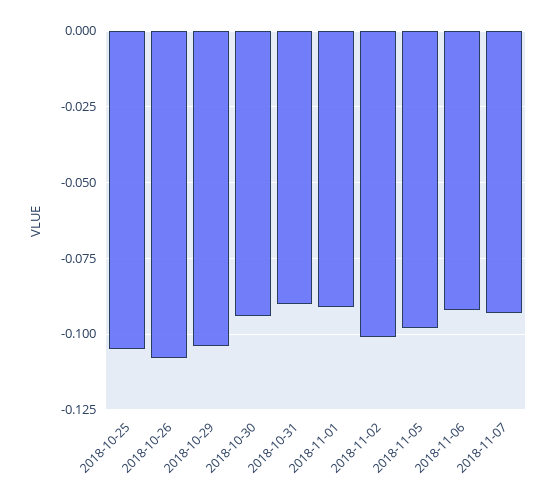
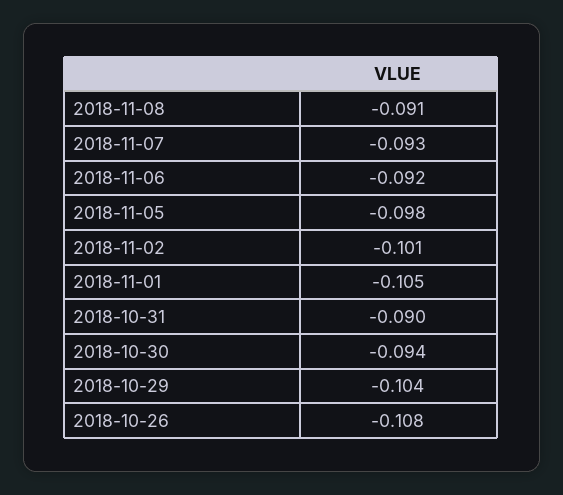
2018-10-25: -0.105 -> none
2018-11-01: -0.09 -> -0.105
2018-11-08: none -> -0.091

